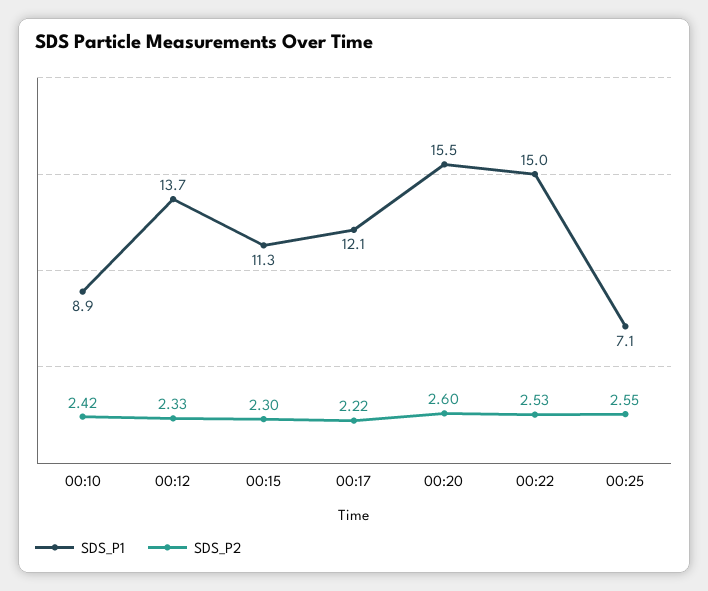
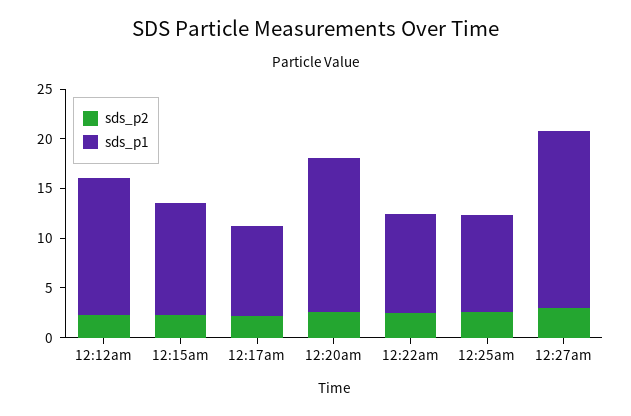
SDS_P1, 00:10: 8.9 -> none
SDS_P2, 00:10: 2.42 -> none
SDS_P1, 00:17: 12.1 -> 9
SDS_P1, 00:22: 15 -> 10
SDS_P1, 00:25: 7.1 -> 10
SDS_P2, 12:27am: none -> 3
SDS_P1, 12:27am: none -> 18

